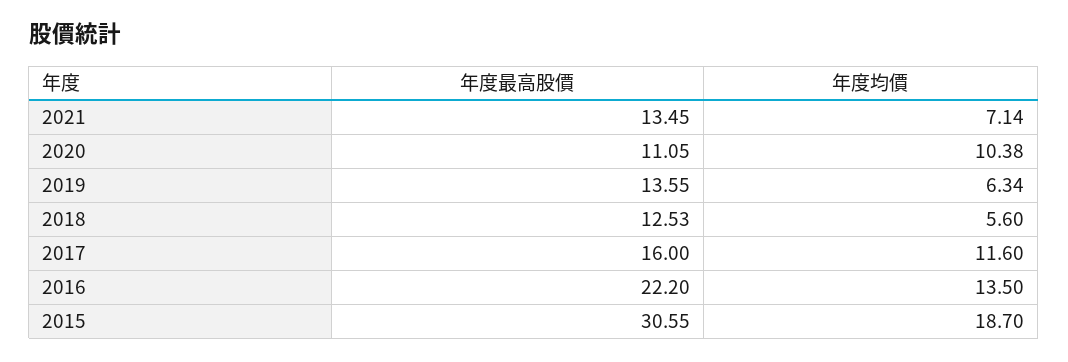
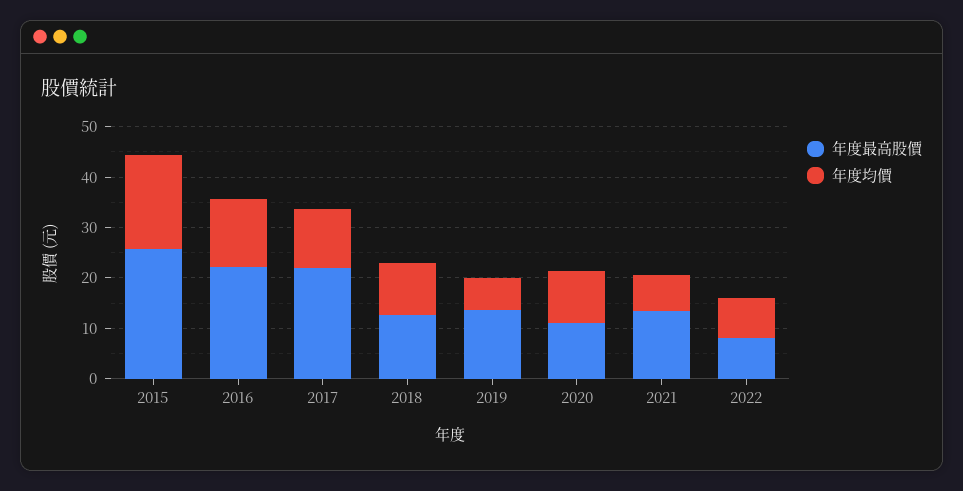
年度均價, 2018: 5.6 -> 10
年度最高股價, 2017: 16 -> 22
年度最高股價, 2015: 30.55 -> 26
年度最高股價, 2022: none -> 8
年度均價, 2022: none -> 8

